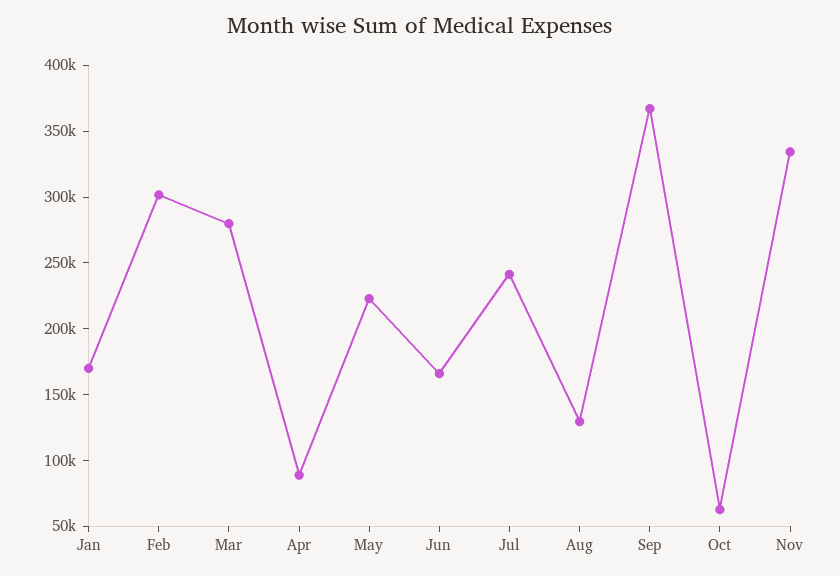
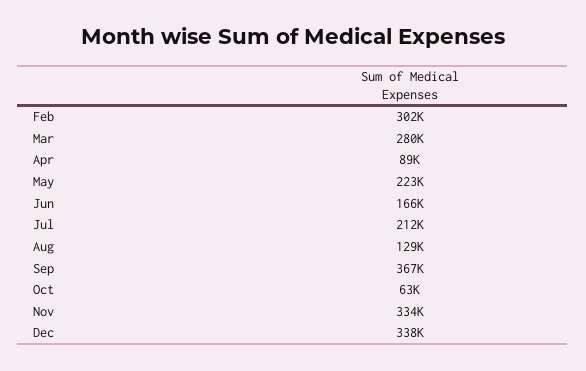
Jan: 170000 -> none
Jul: 240000 -> 212000
Dec: none -> 338000

